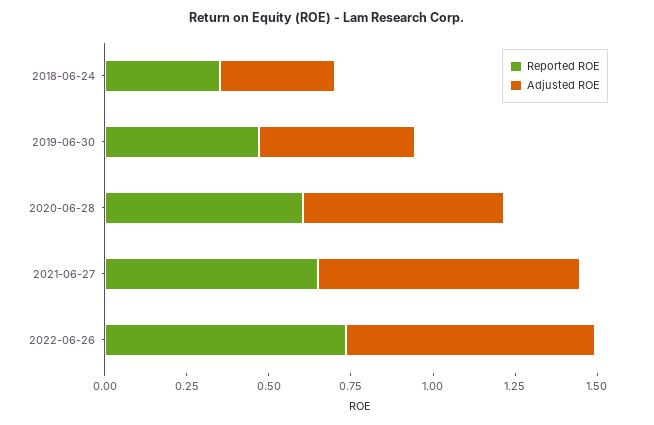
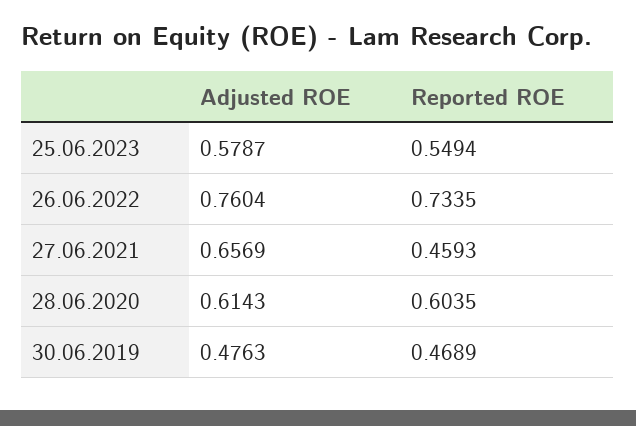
Reported ROE, 2018-06-24: 0.35 -> none
Adjusted ROE, 2018-06-24: 0.35 -> none
Reported ROE, 2021-06-27: 0.65 -> 0.4593
Adjusted ROE, 2021-06-27: 0.8 -> 0.6569
Adjusted ROE, 25.06.2023: none -> 0.5787
Reported ROE, 25.06.2023: none -> 0.5494

